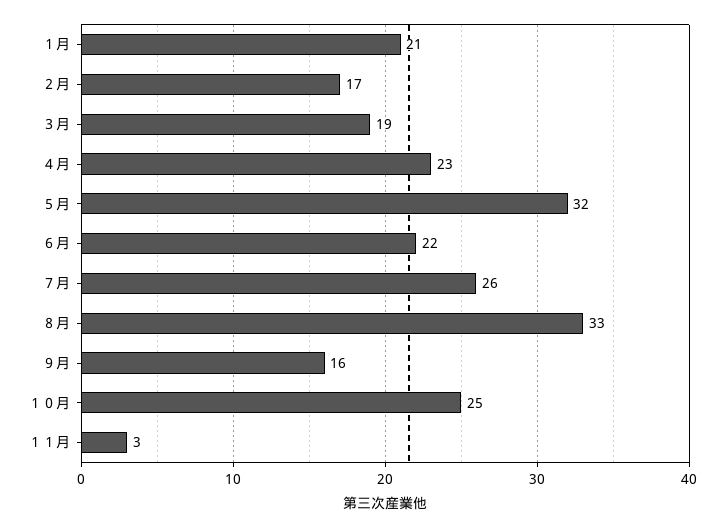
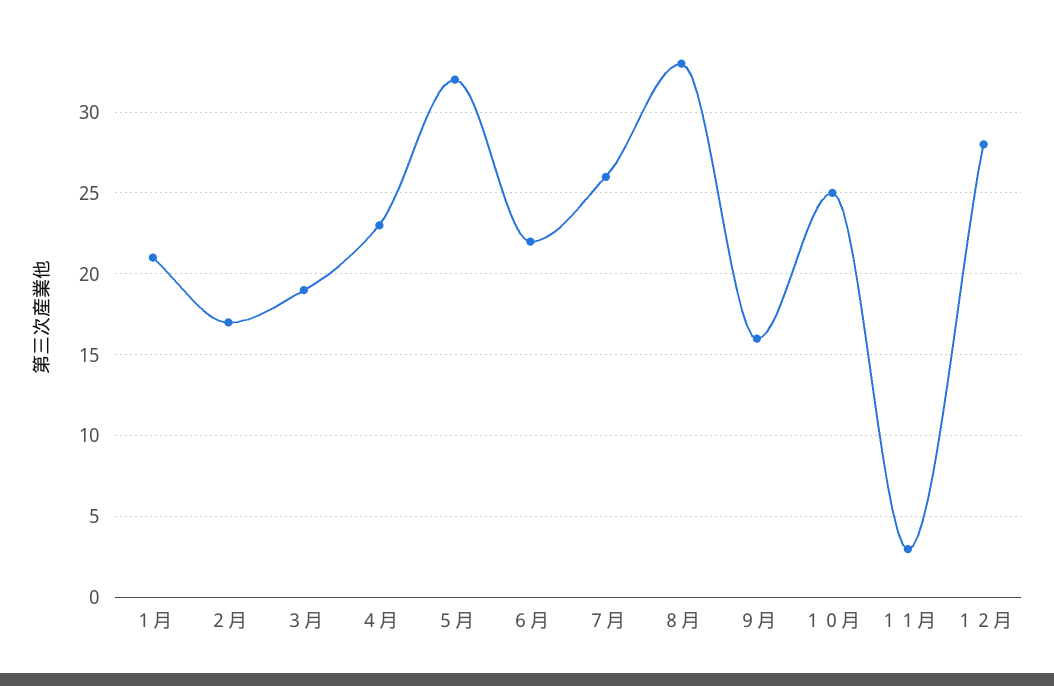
１２月: none -> 28

